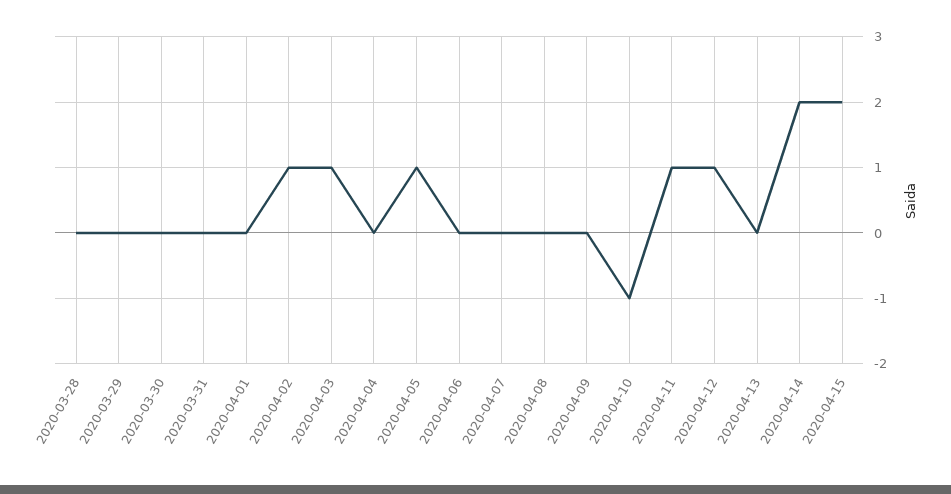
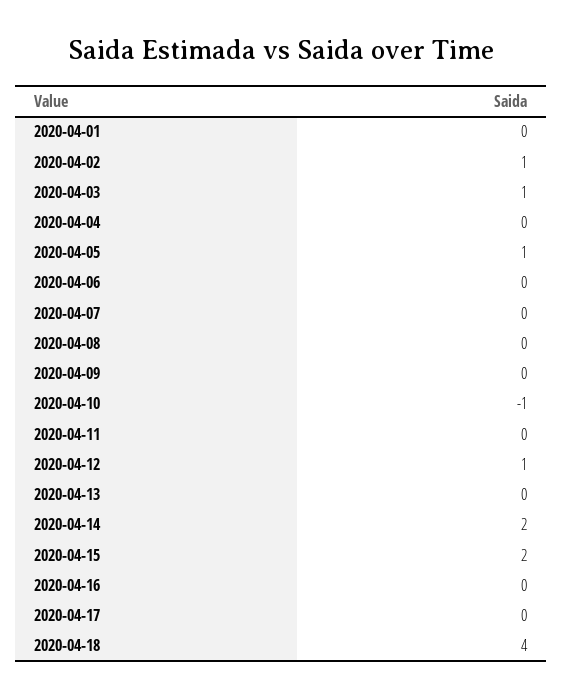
2020-03-28: 0 -> none
2020-03-29: 0 -> none
2020-03-30: 0 -> none
2020-03-31: 0 -> none
2020-04-11: 1 -> 0
2020-04-16: none -> 0
2020-04-17: none -> 0
2020-04-18: none -> 4

